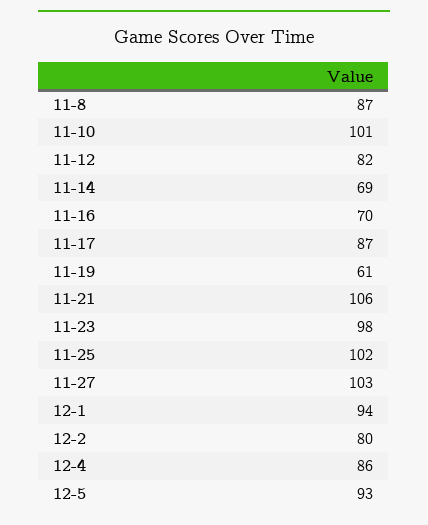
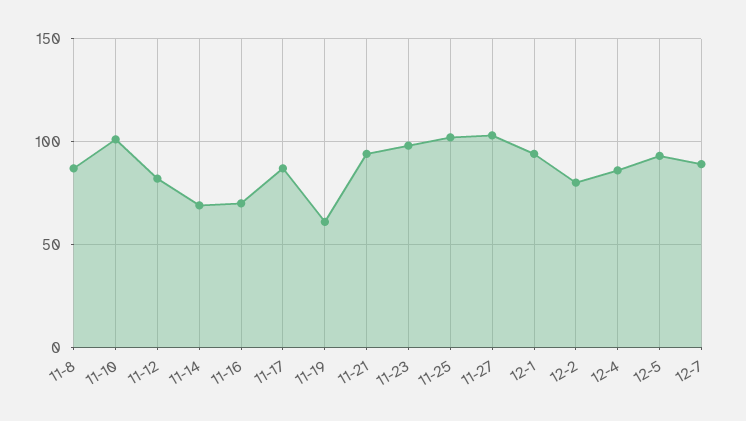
11-21: 106 -> 95
12-7: none -> 90

